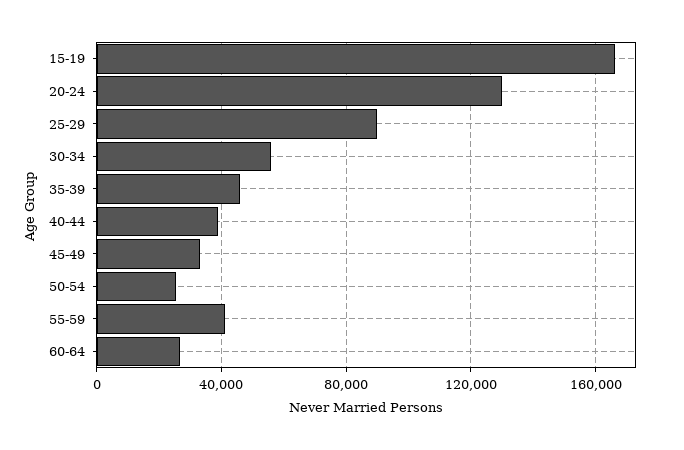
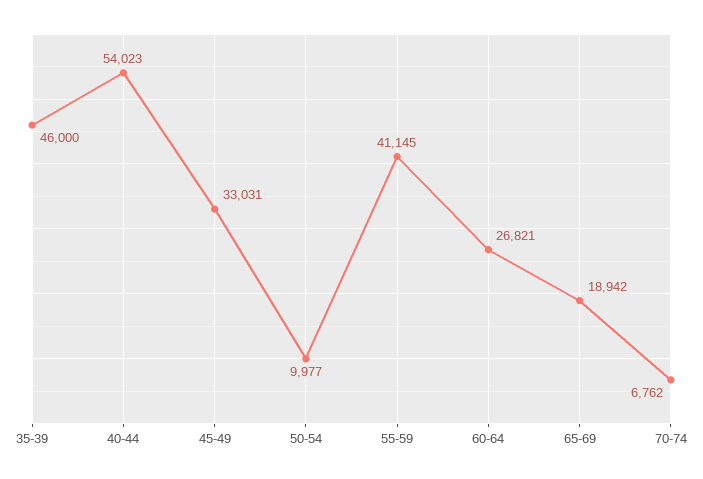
15-19: 165000 -> none
20-24: 130000 -> none
25-29: 90000 -> none
30-34: 55000 -> none
40-44: 40000 -> 54023
50-54: 25000 -> 9977
65-69: none -> 18942
70-74: none -> 6762

